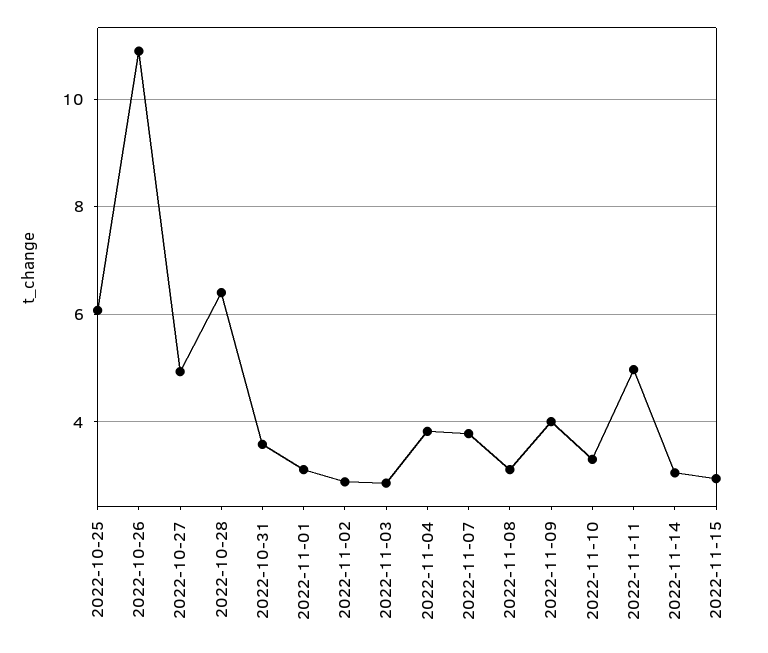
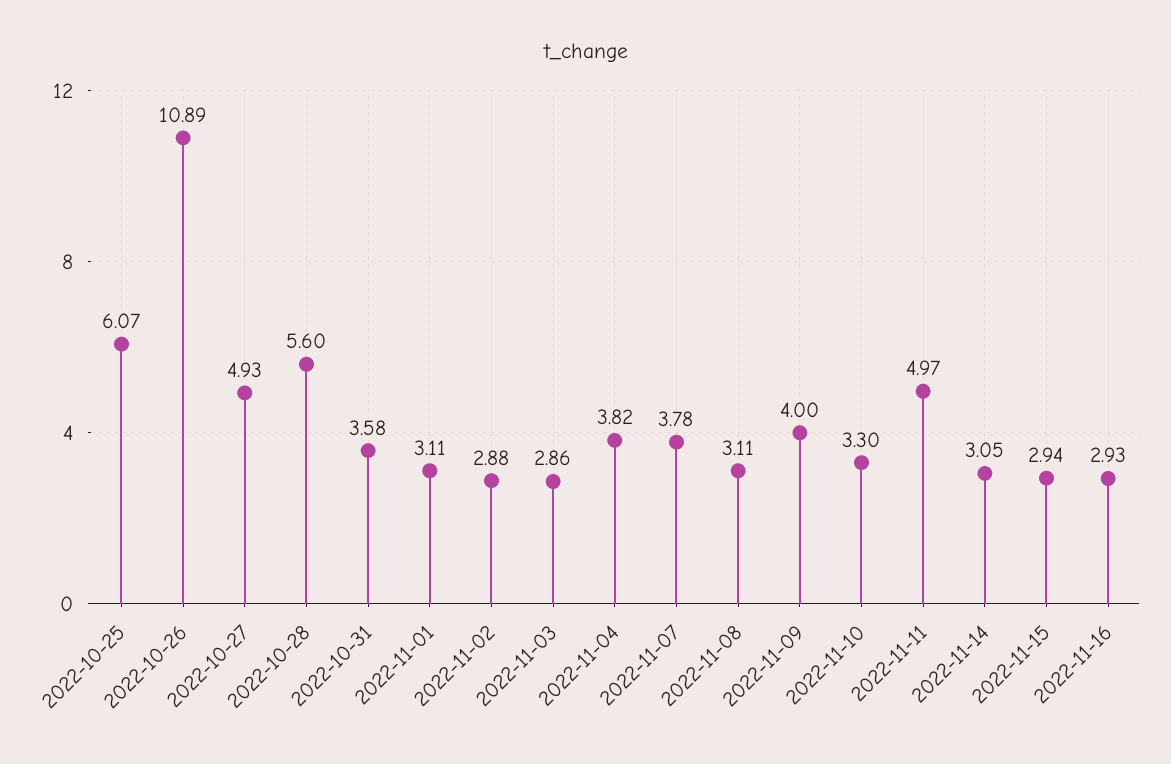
2022-10-28: 6.4 -> 5.6
2022-11-16: none -> 2.93

